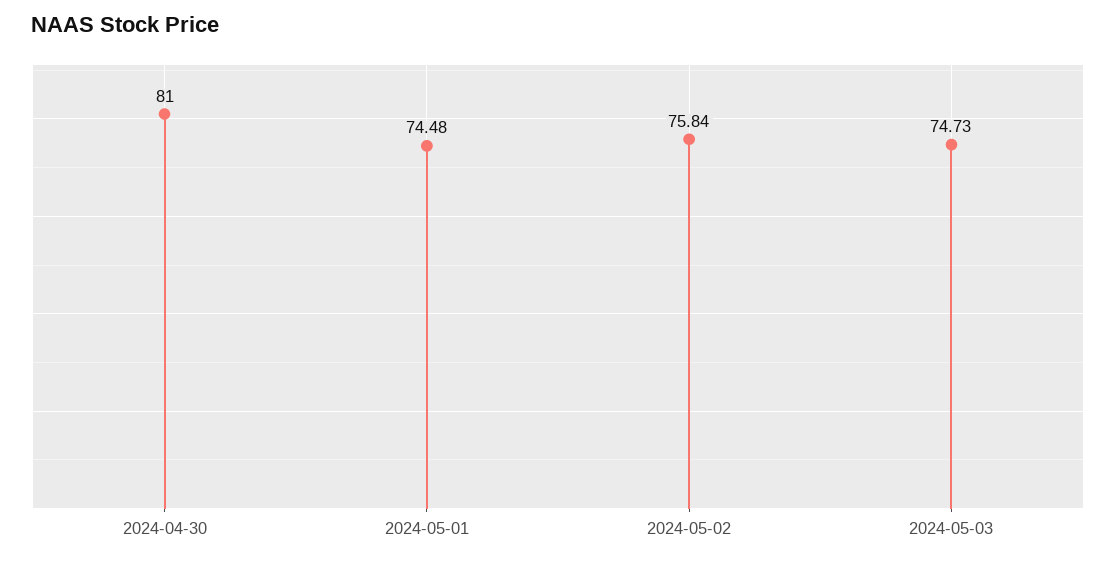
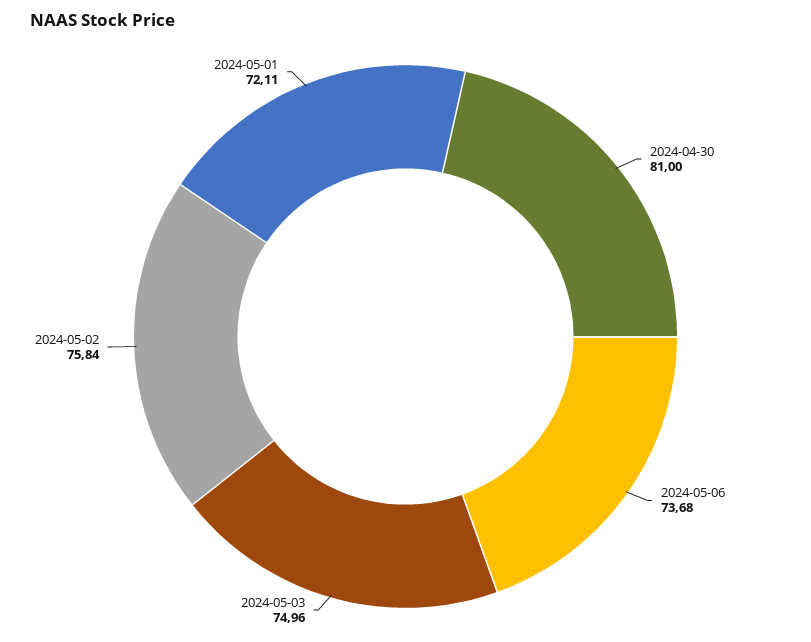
2024-05-01: 74.48 -> 72.11
2024-05-03: 74.73 -> 74.96
2024-05-06: none -> 73.68

